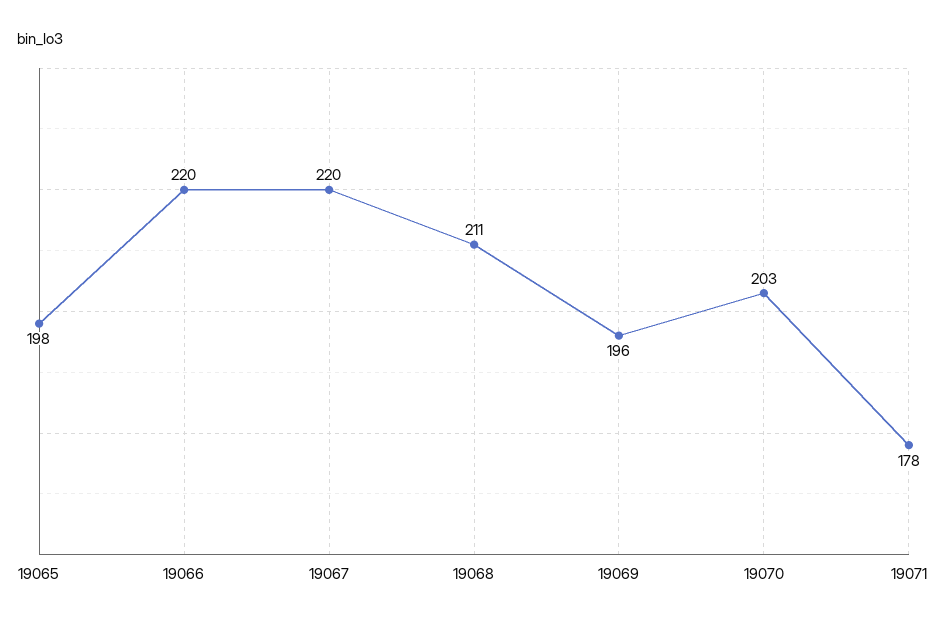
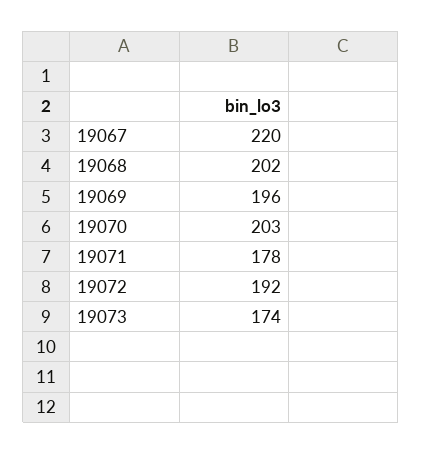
19065: 198 -> none
19066: 220 -> none
19068: 211 -> 202
19072: none -> 192
19073: none -> 174

